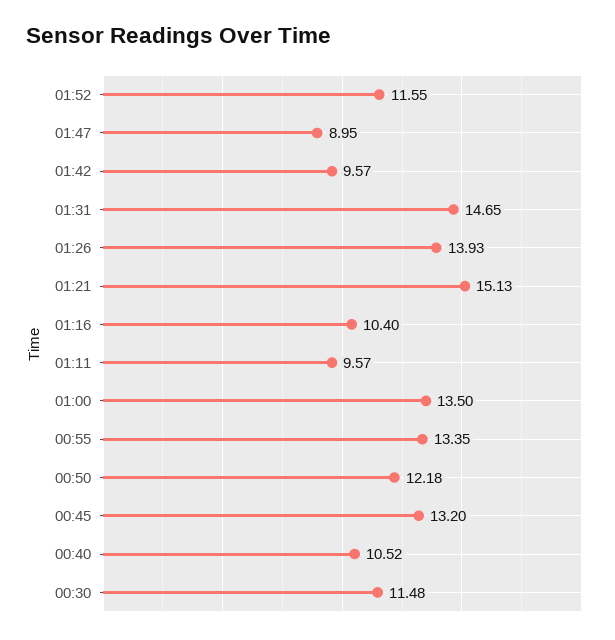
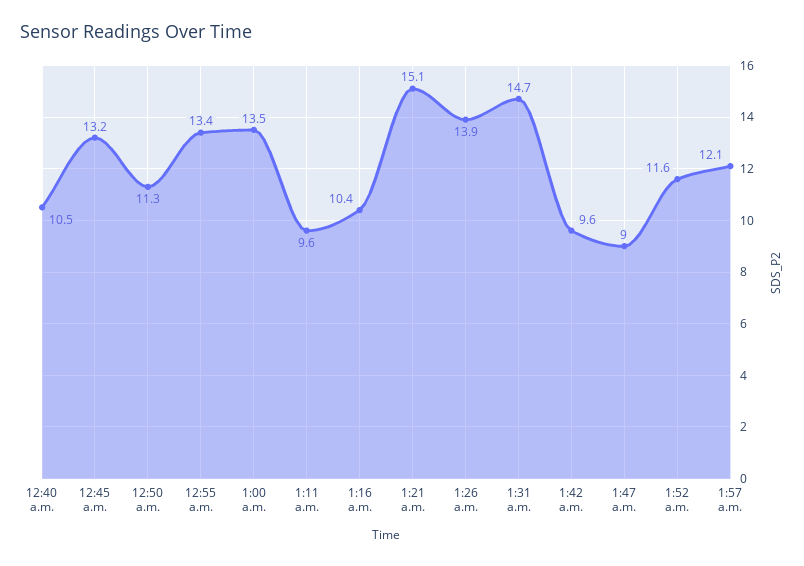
00:50: 12.18 -> 11.3
00:30: 11.48 -> none
1:57 a.m.: none -> 12.1

